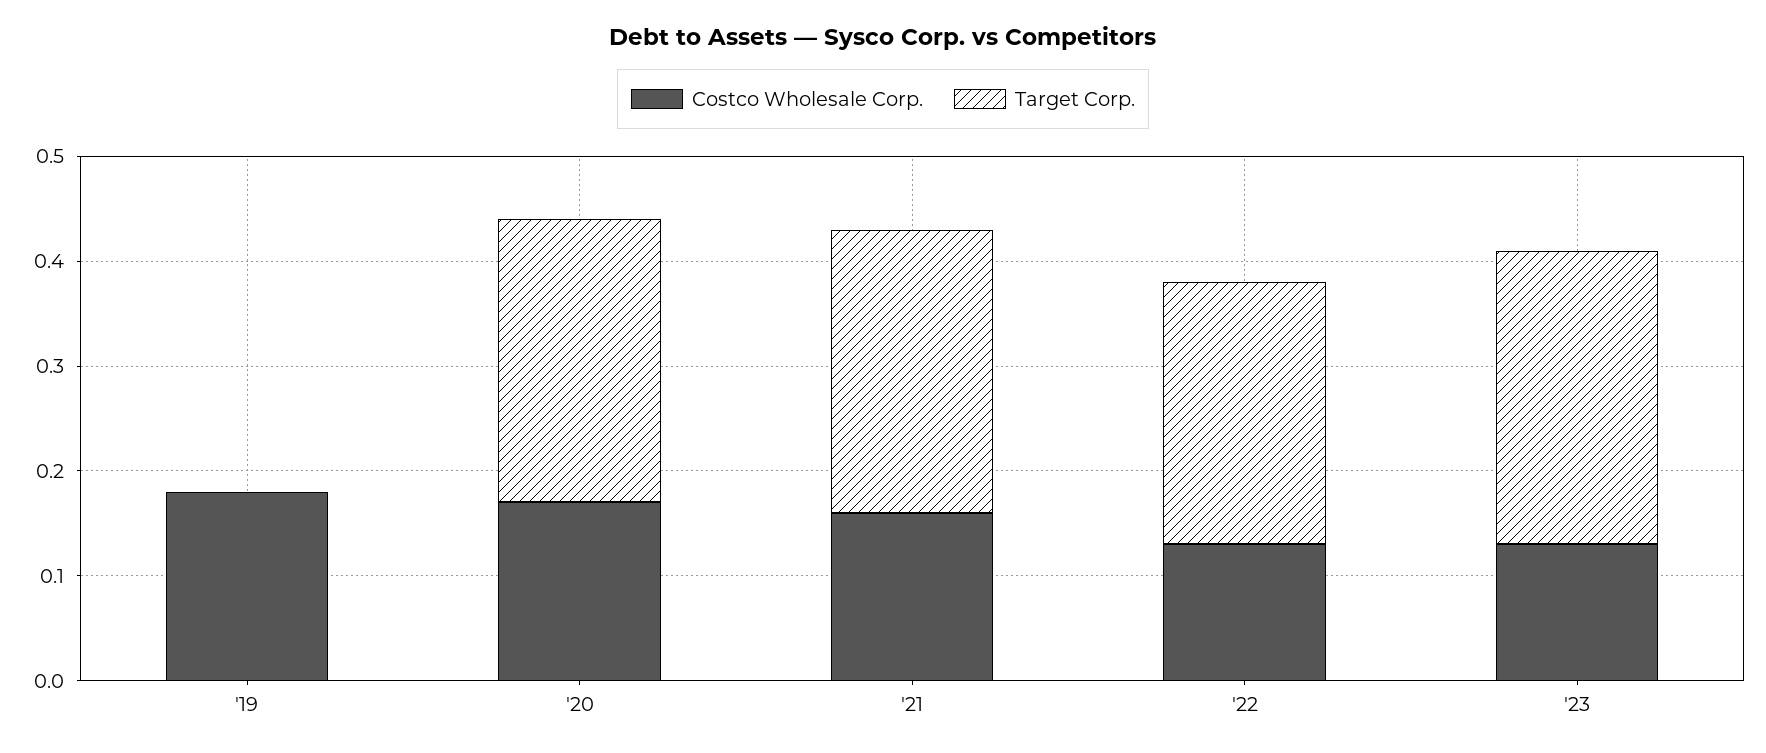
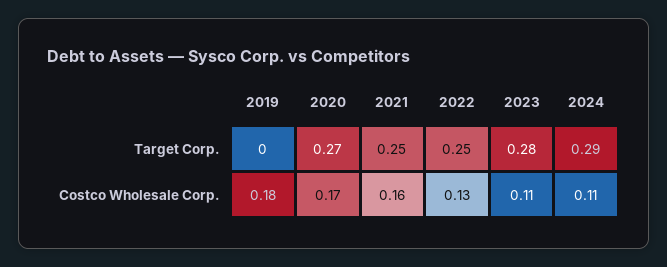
Target Corp., '21: 0.27 -> 0.25
Costco Wholesale Corp., '23: 0.13 -> 0.11
Target Corp., 2024: none -> 0.29
Costco Wholesale Corp., 2024: none -> 0.11

